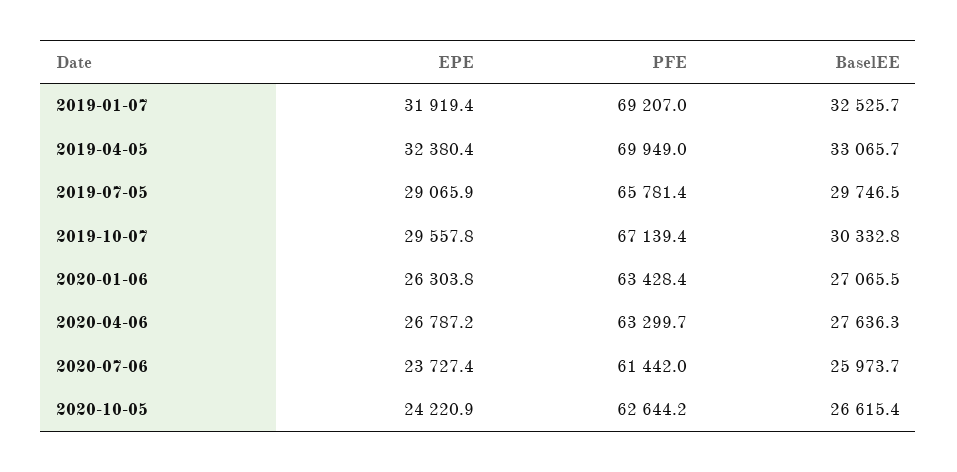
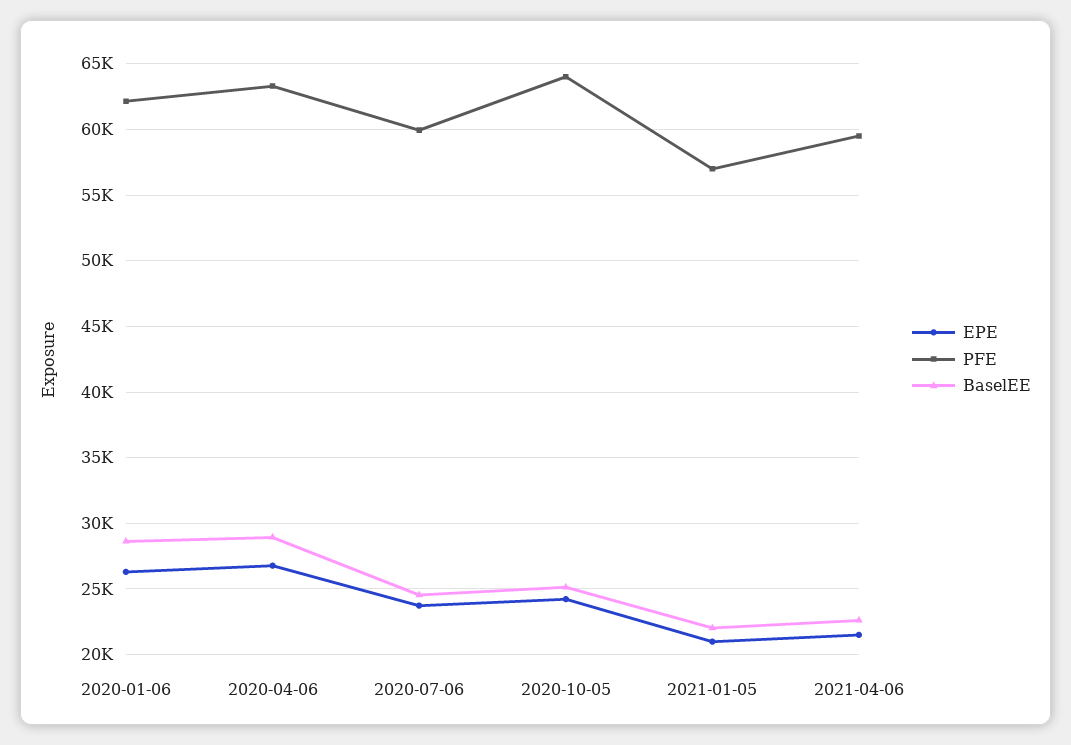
EPE, 2019-01-07: 31919.4 -> none
PFE, 2019-01-07: 69207 -> none
BaselEE, 2019-01-07: 32525.7 -> none
EPE, 2019-04-05: 32380.4 -> none
PFE, 2019-04-05: 69949 -> none
BaselEE, 2019-04-05: 33065.7 -> none
EPE, 2019-07-05: 29065.9 -> none
PFE, 2019-07-05: 65781.4 -> none
BaselEE, 2019-07-05: 29746.5 -> none
EPE, 2019-10-07: 29557.8 -> none
PFE, 2019-10-07: 67139.4 -> none
BaselEE, 2019-10-07: 30332.8 -> none
PFE, 2020-01-06: 63428.4 -> 62000
BaselEE, 2020-01-06: 27065.5 -> 28500
BaselEE, 2020-04-06: 27636.3 -> 29000
PFE, 2020-07-06: 61442 -> 60000
BaselEE, 2020-07-06: 25973.7 -> 24500
PFE, 2020-10-05: 62644.2 -> 64000
BaselEE, 2020-10-05: 26615.4 -> 25000
EPE, 2021-01-05: none -> 21000
PFE, 2021-01-05: none -> 57000
BaselEE, 2021-01-05: none -> 22000
EPE, 2021-04-06: none -> 21500
PFE, 2021-04-06: none -> 59500
BaselEE, 2021-04-06: none -> 22500

